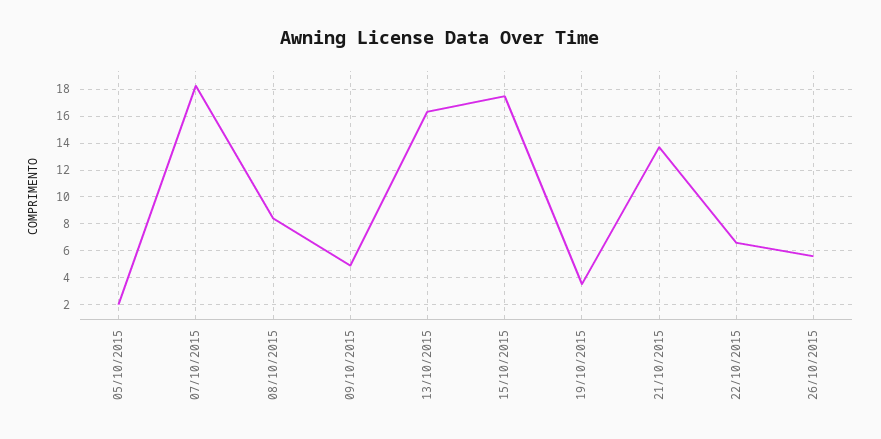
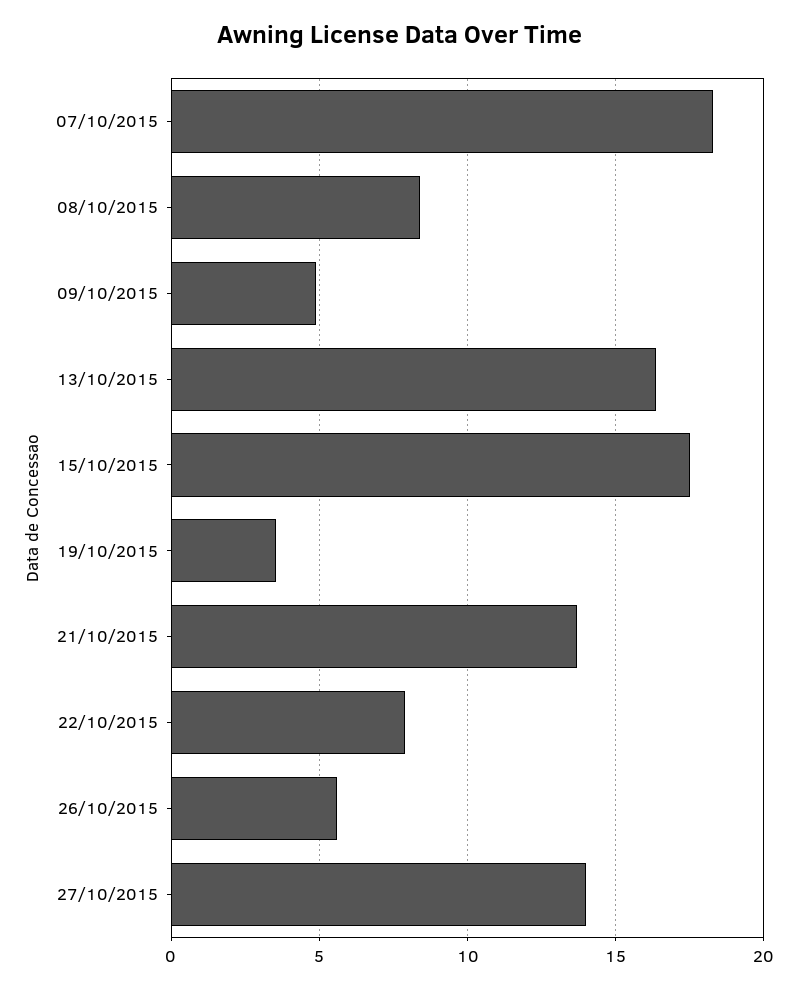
05/10/2015: 2 -> none
22/10/2015: 6.5 -> 8
27/10/2015: none -> 14

